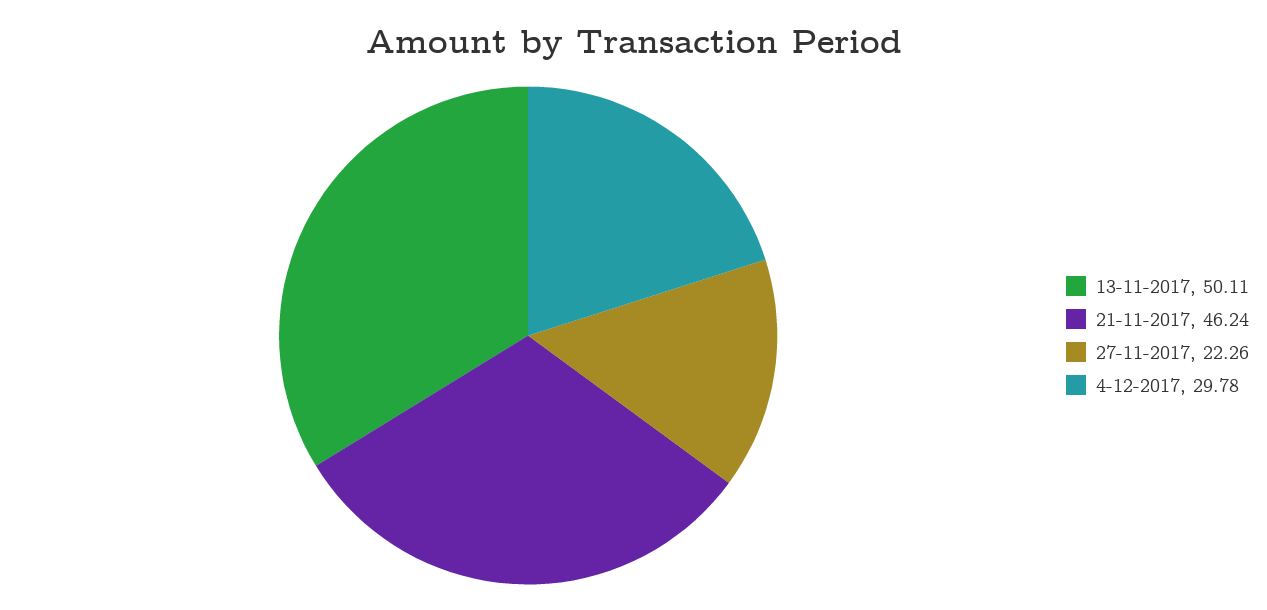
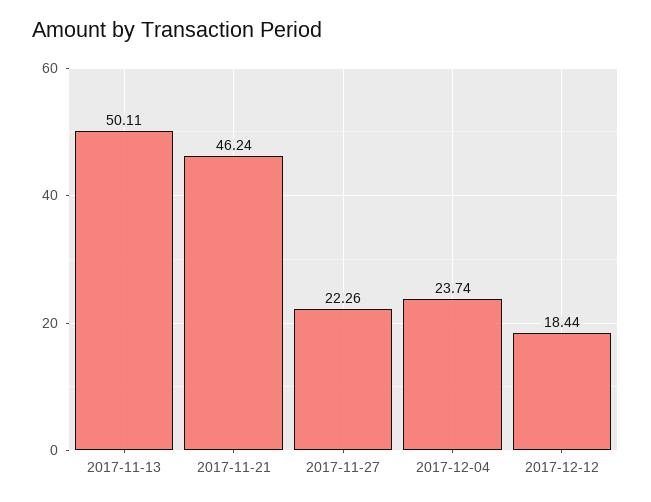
4-12-2017: 29.78 -> 23.74
2017-12-12: none -> 18.44

